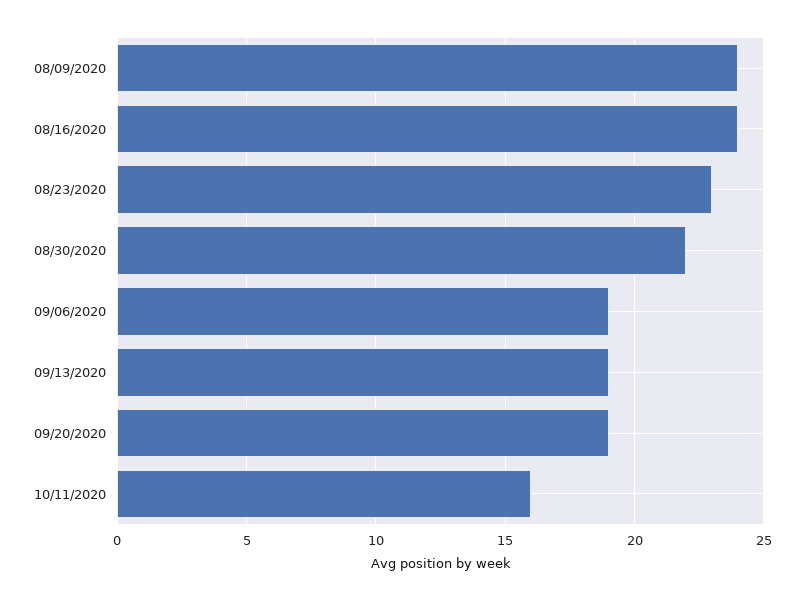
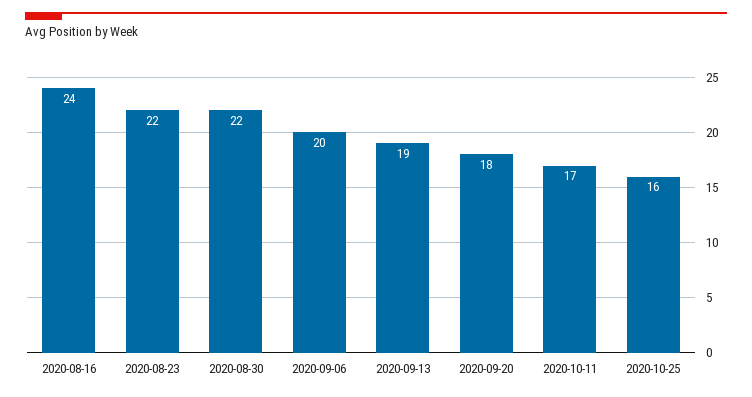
08/09/2020: 24 -> none
08/23/2020: 23 -> 22
09/06/2020: 19 -> 20
09/20/2020: 19 -> 18
10/11/2020: 16 -> 17
2020-10-25: none -> 16

